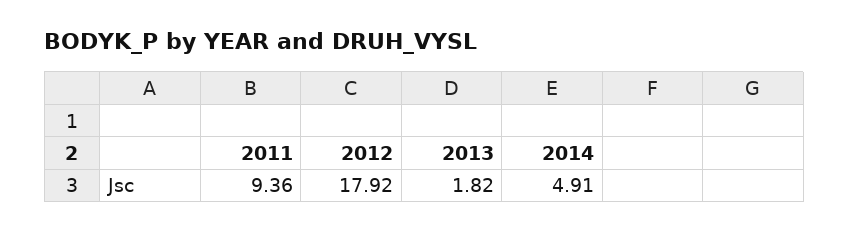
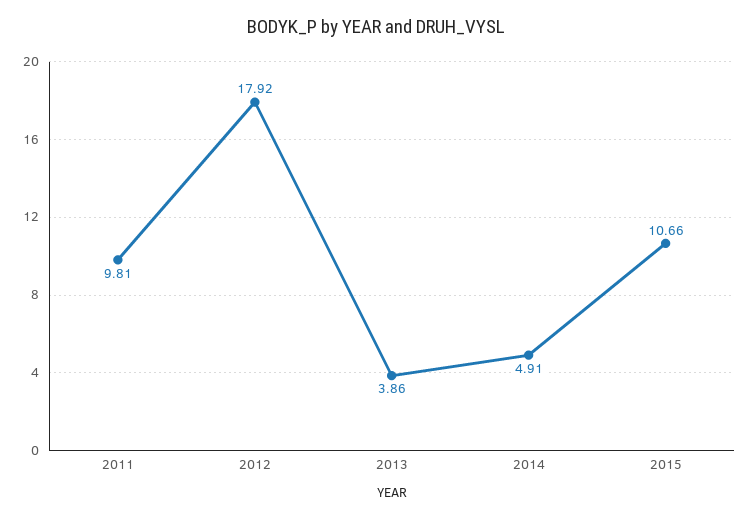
2011: 9.36 -> 9.81
2013: 1.82 -> 3.86
2015: none -> 10.66

